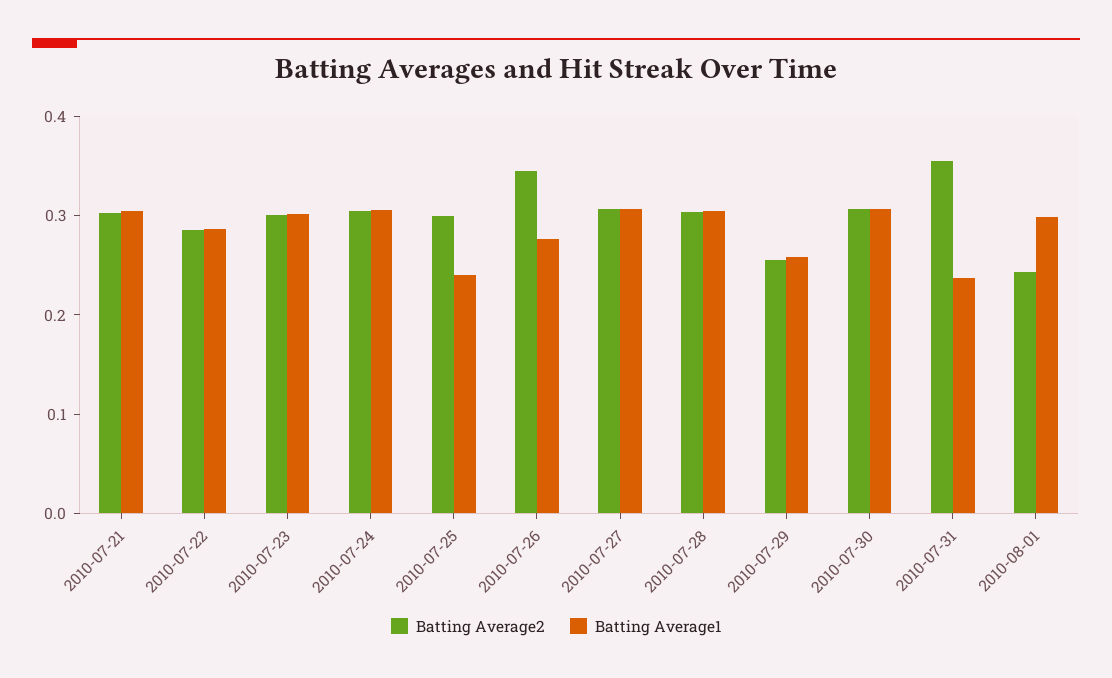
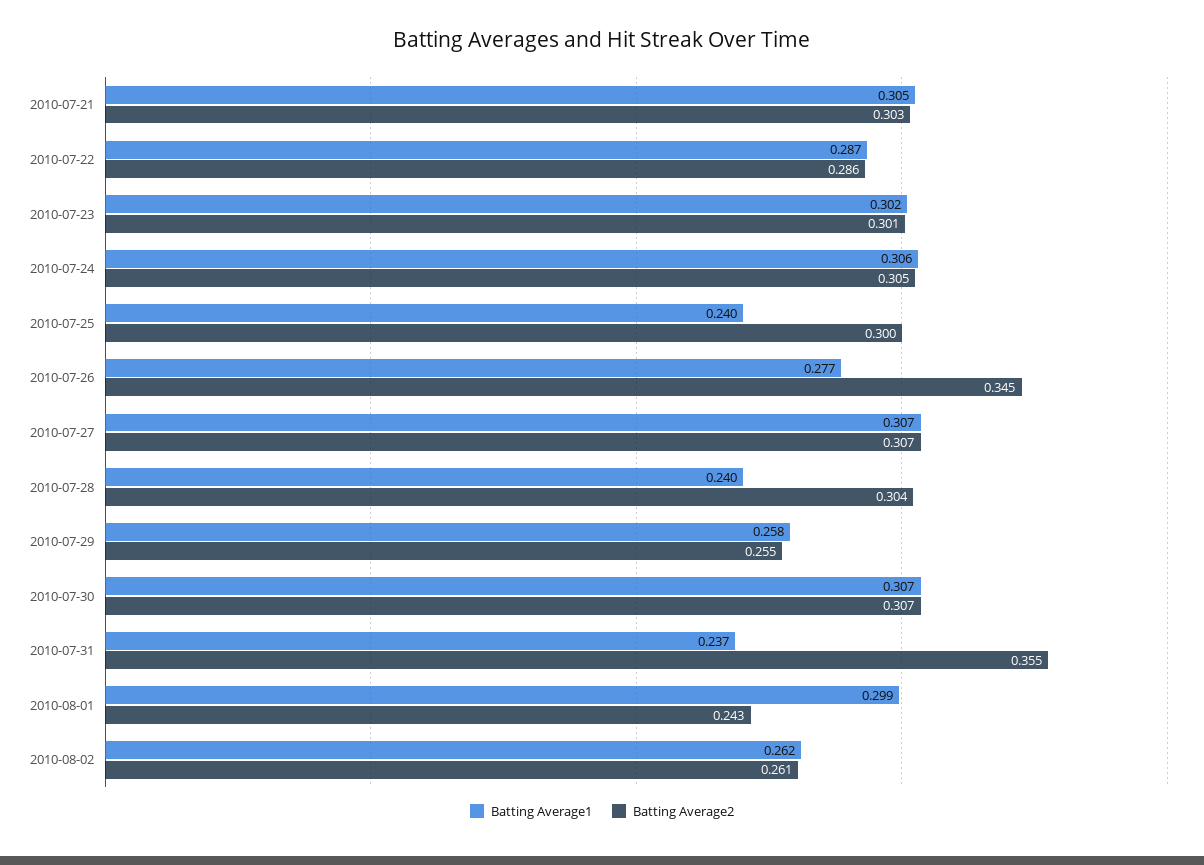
Batting Average1, 2010-07-28: 0.3 -> 0.24
Batting Average1, 2010-08-02: none -> 0.262
Batting Average2, 2010-08-02: none -> 0.261

